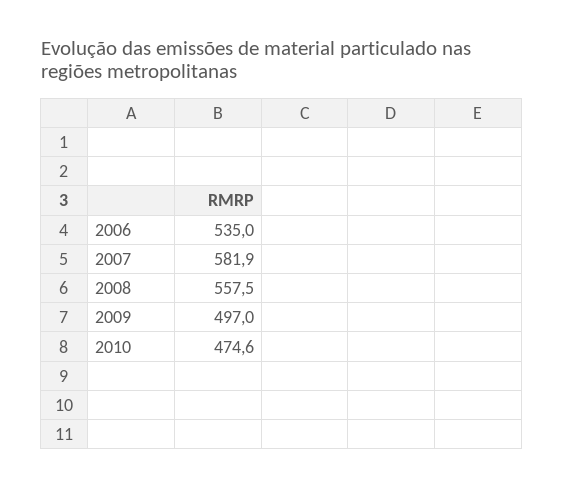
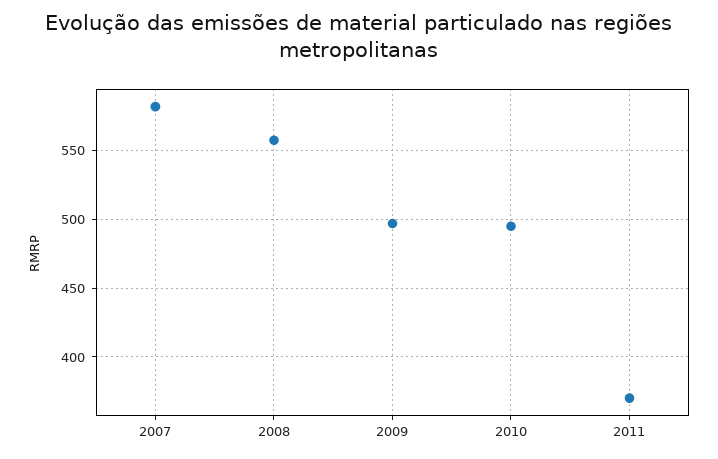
2006: 535 -> none
2010: 474.6 -> 495
2011: none -> 370

